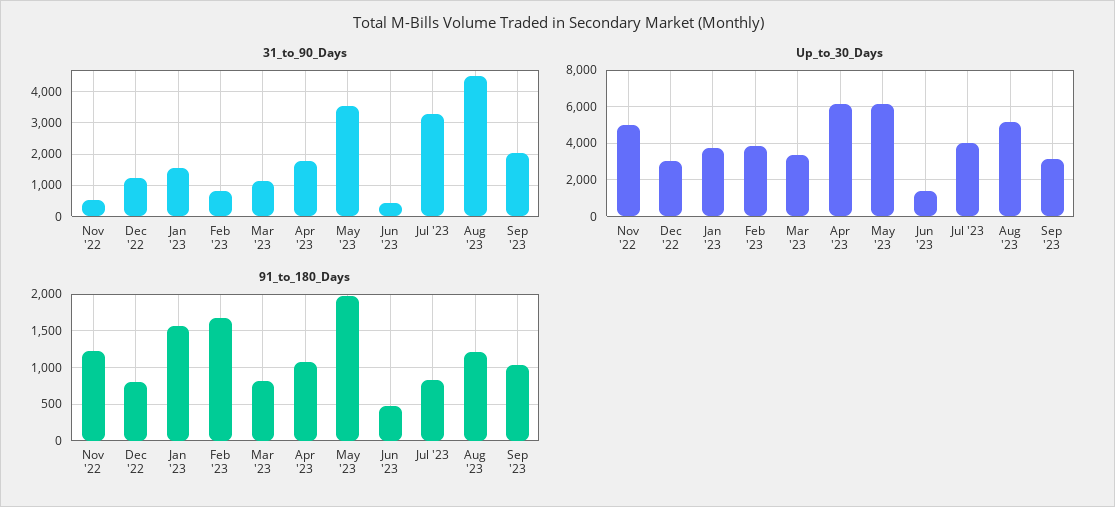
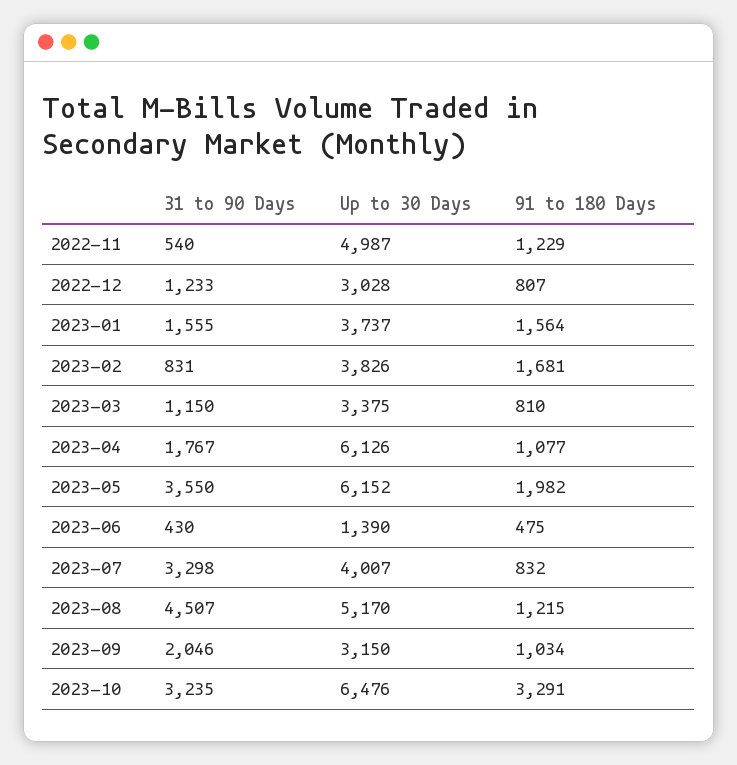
31_to_90_Days, 2023-10: none -> 3235
Up_to_30_Days, 2023-10: none -> 6476
91_to_180_Days, 2023-10: none -> 3291

